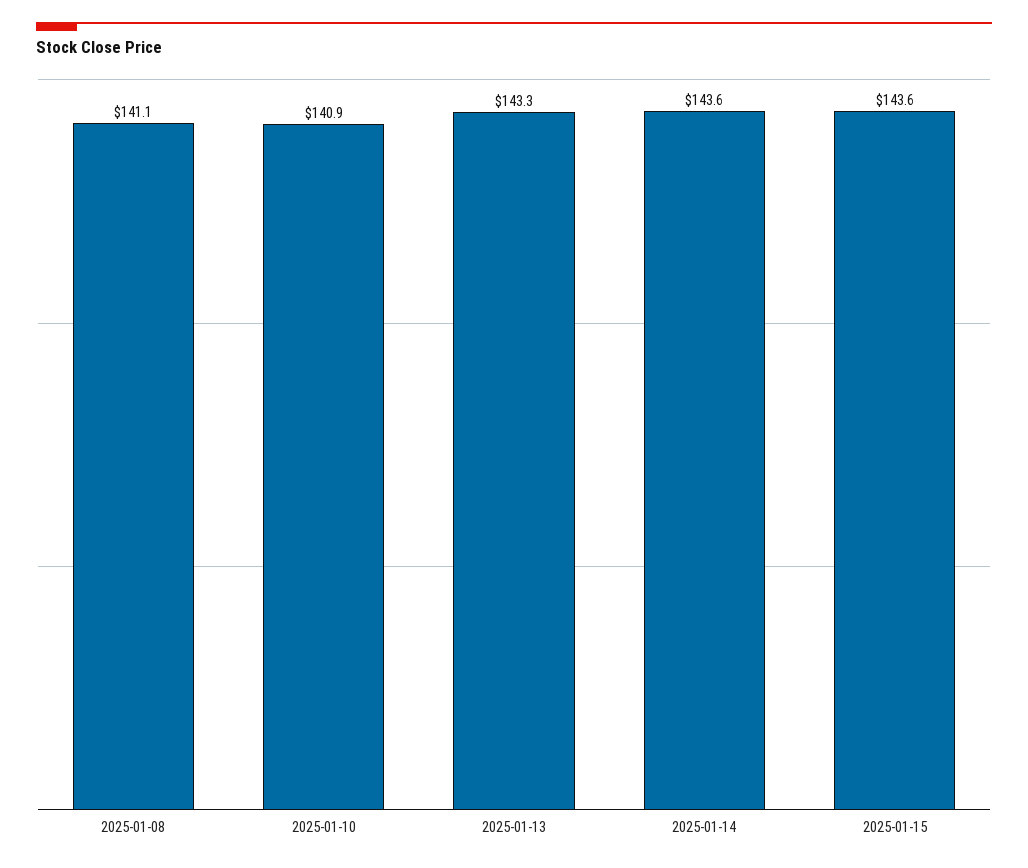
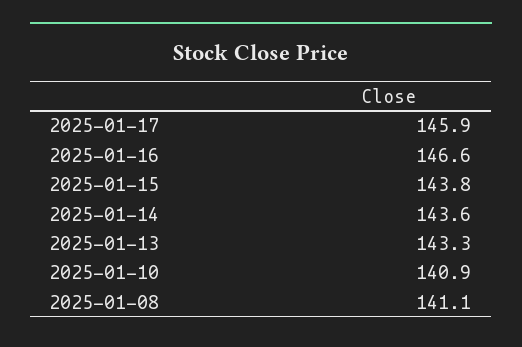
2025-01-15: 143.6 -> 143.8
2025-01-17: none -> 145.9
2025-01-16: none -> 146.6

